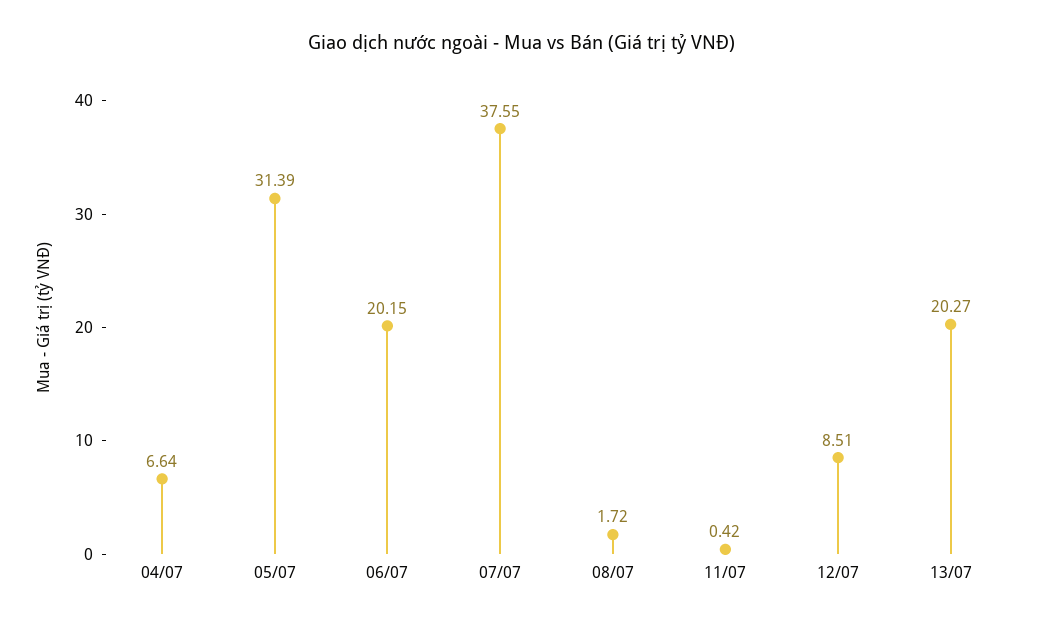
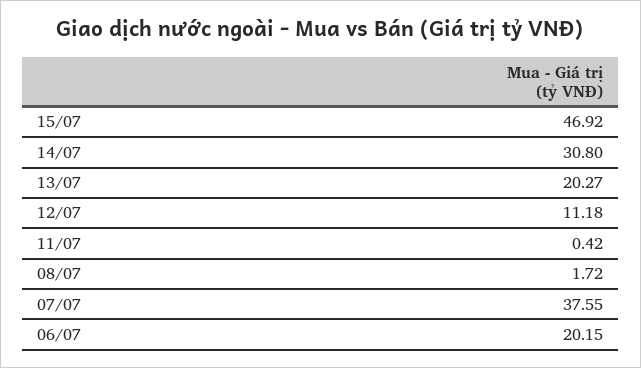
04/07: 6.64 -> none
05/07: 31.39 -> none
12/07: 8.51 -> 11.18
15/07: none -> 46.92
14/07: none -> 30.8

